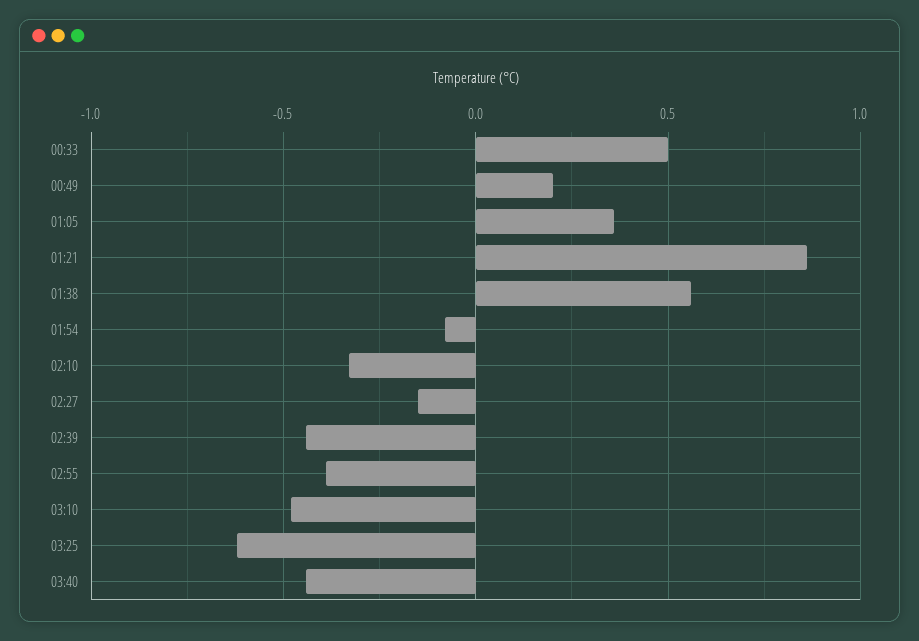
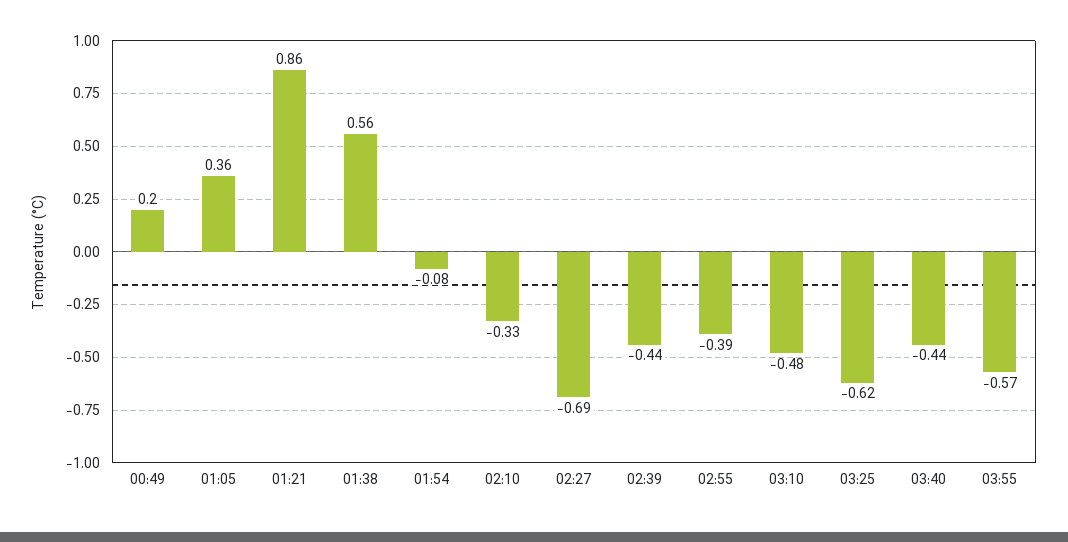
00:33: 0.5 -> none
02:27: -0.15 -> -0.69
03:55: none -> -0.57

